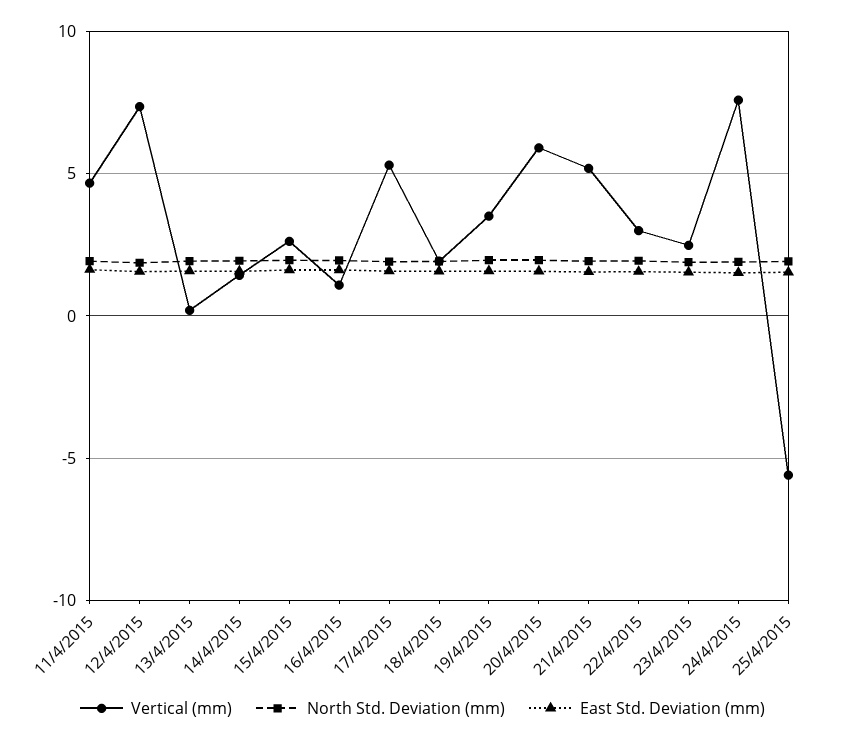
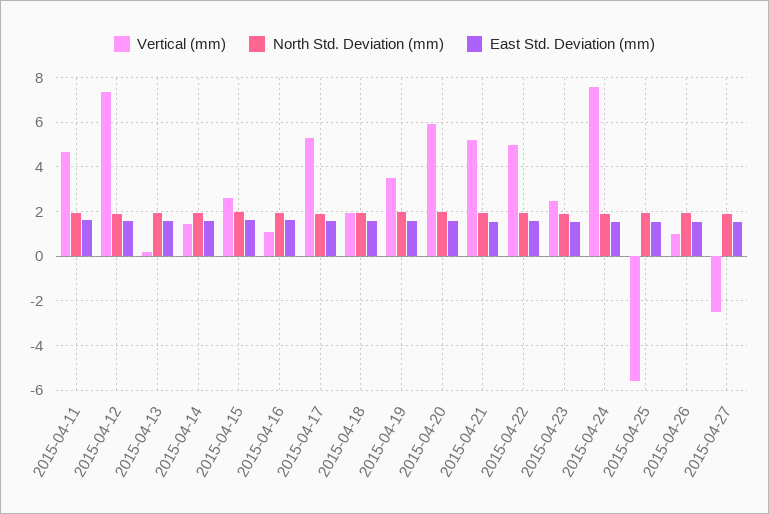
Vertical (mm), 22/4/2015: 3 -> 5
Vertical (mm), 2015-04-26: none -> 1
North Std. Deviation (mm), 2015-04-26: none -> 2
East Std. Deviation (mm), 2015-04-26: none -> 1.5
Vertical (mm), 2015-04-27: none -> -2.5
North Std. Deviation (mm), 2015-04-27: none -> 2
East Std. Deviation (mm), 2015-04-27: none -> 1.5

